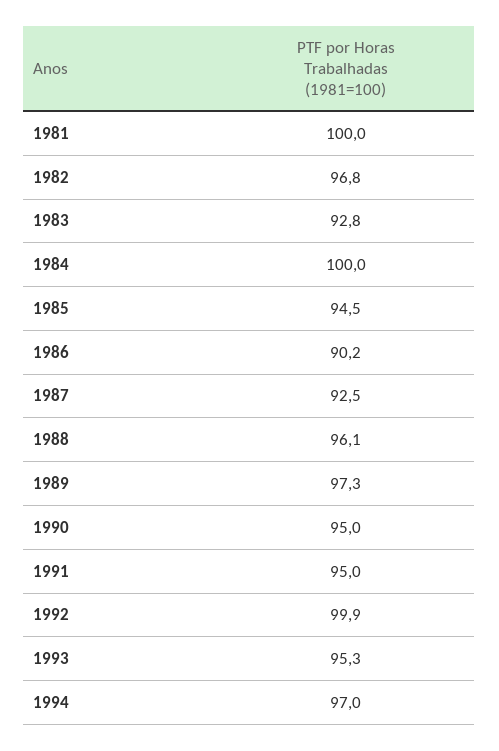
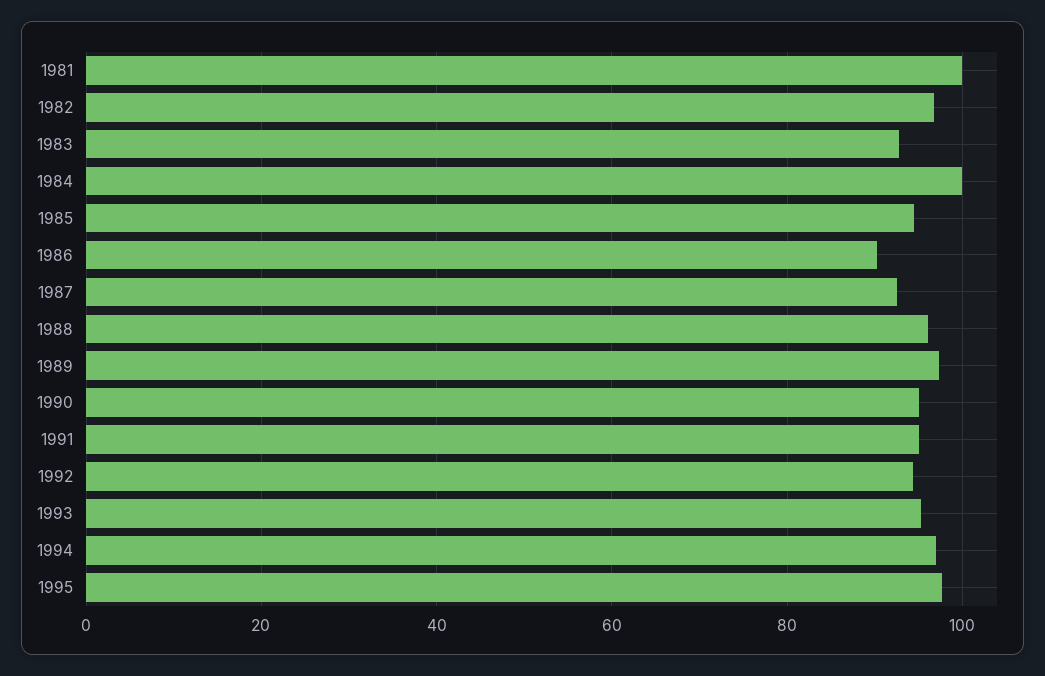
1992: 99.9 -> 94
1995: none -> 98

